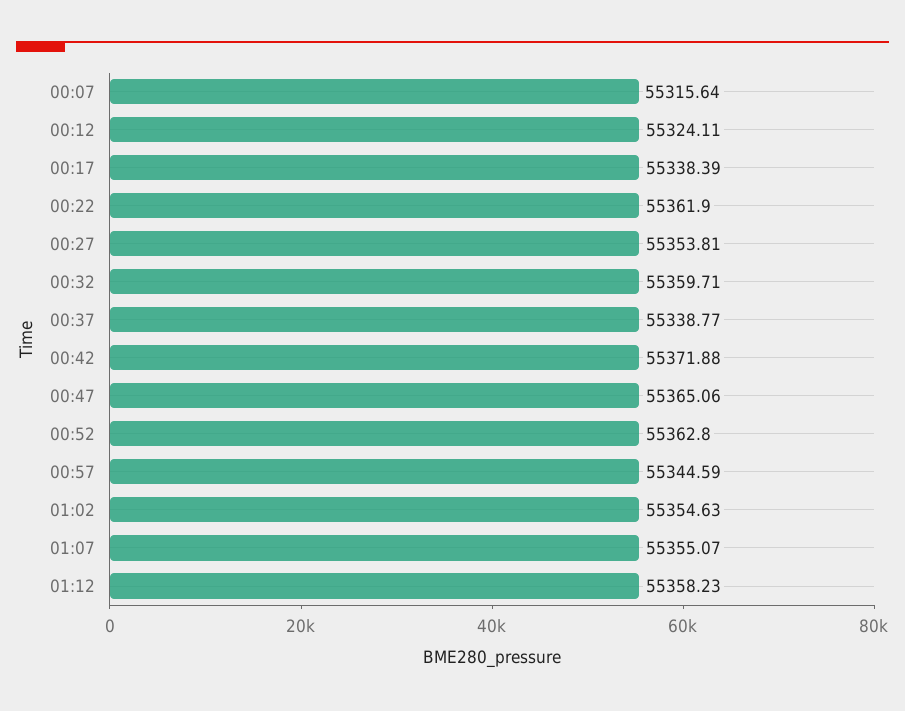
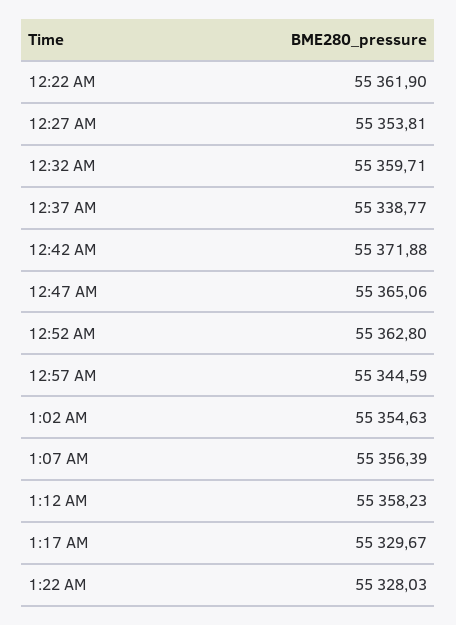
00:07: 55315.64 -> none
00:12: 55324.11 -> none
00:17: 55338.39 -> none
01:07: 55355.07 -> 55356.39
1:17 AM: none -> 55329.67
1:22 AM: none -> 55328.03

